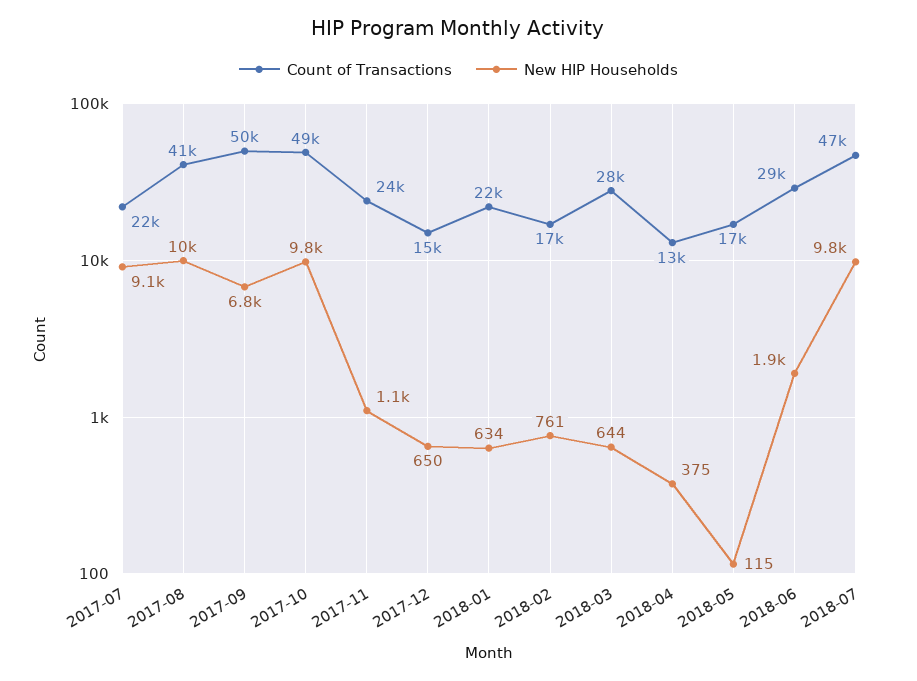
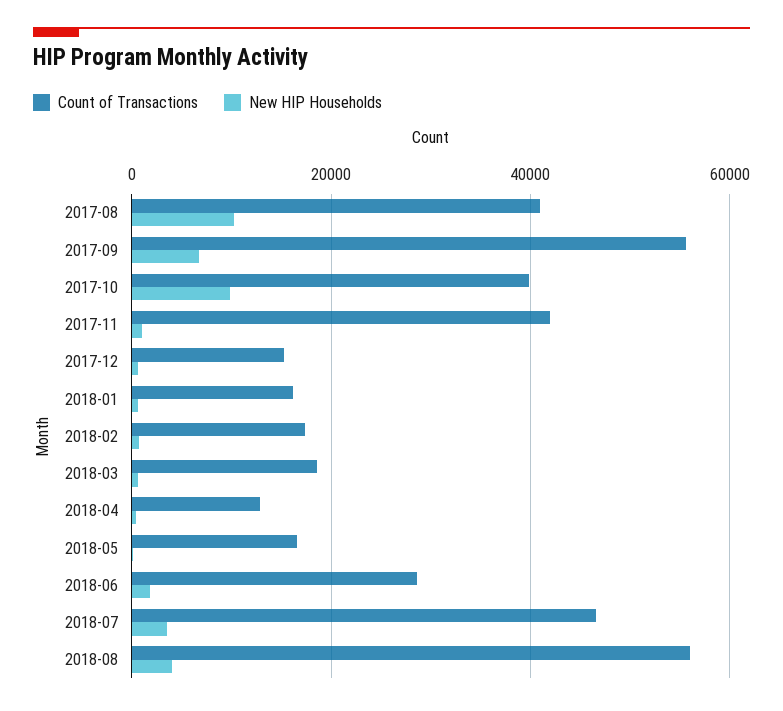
Count of Transactions, 2017-07: 22000 -> none
New HIP Households, 2017-07: 9100 -> none
Count of Transactions, 2017-09: 50000 -> 56000
Count of Transactions, 2017-10: 49000 -> 40000
Count of Transactions, 2017-11: 24000 -> 42000
Count of Transactions, 2018-01: 22000 -> 16000
Count of Transactions, 2018-03: 28000 -> 18000
New HIP Households, 2018-07: 9800 -> 4000
Count of Transactions, 2018-08: none -> 56000
New HIP Households, 2018-08: none -> 4000

